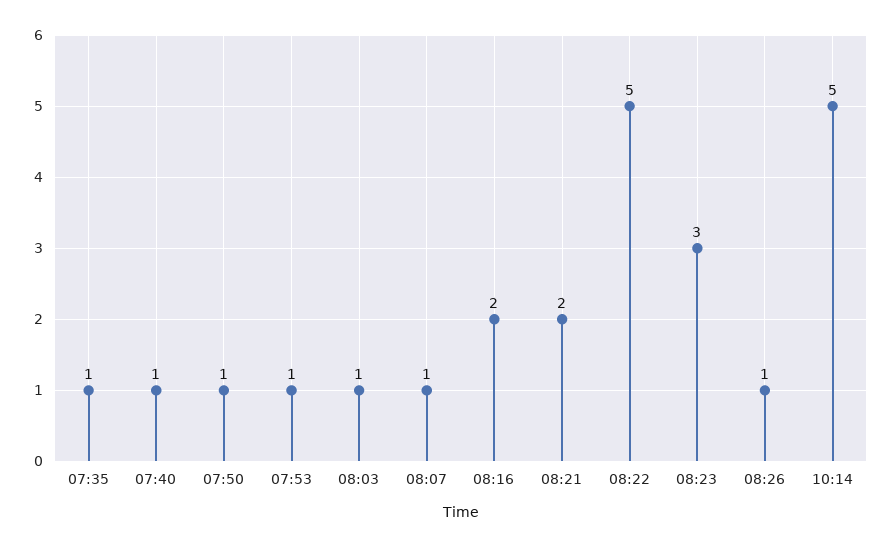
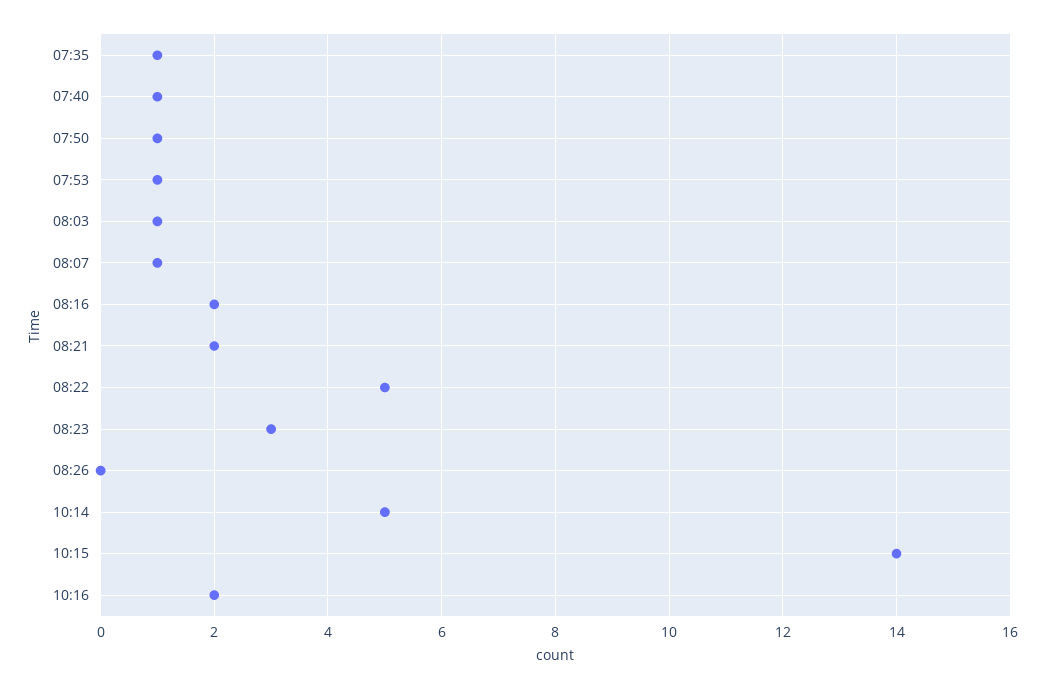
08:26: 1 -> 0
10:15: none -> 14
10:16: none -> 2

